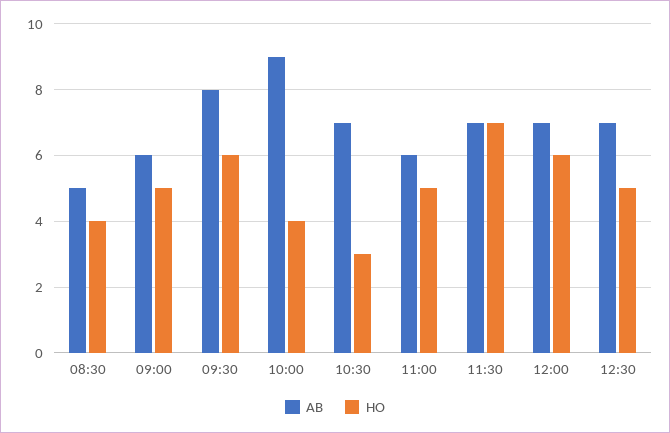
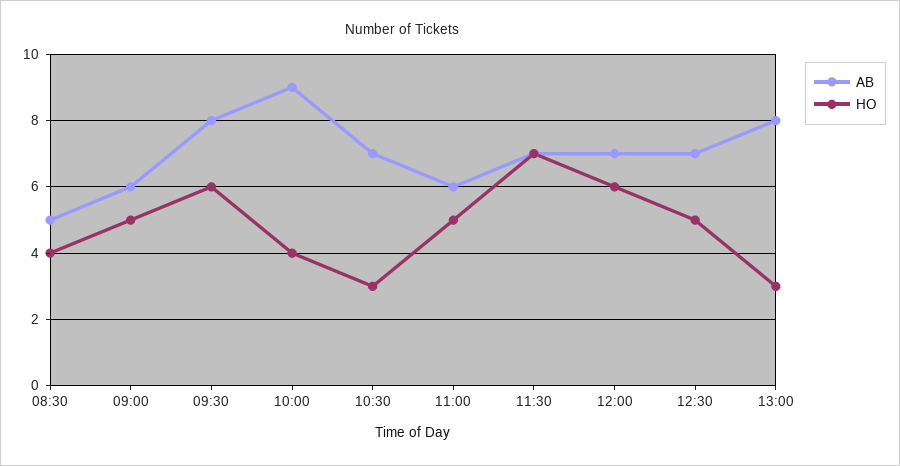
AB, 13:00: none -> 8
HO, 13:00: none -> 3

